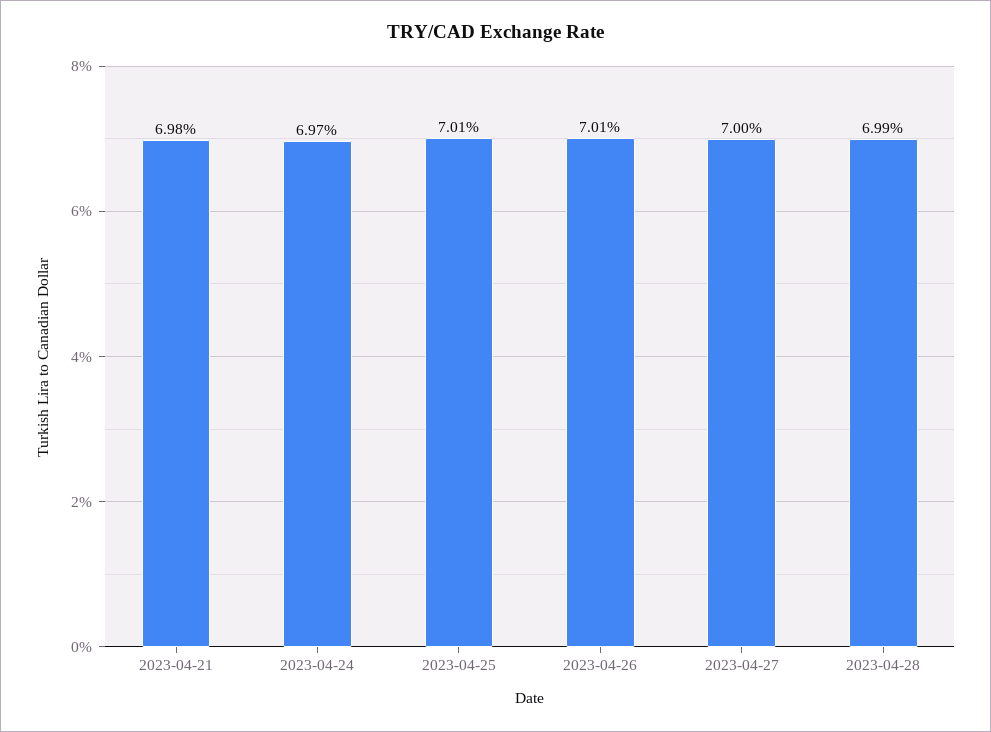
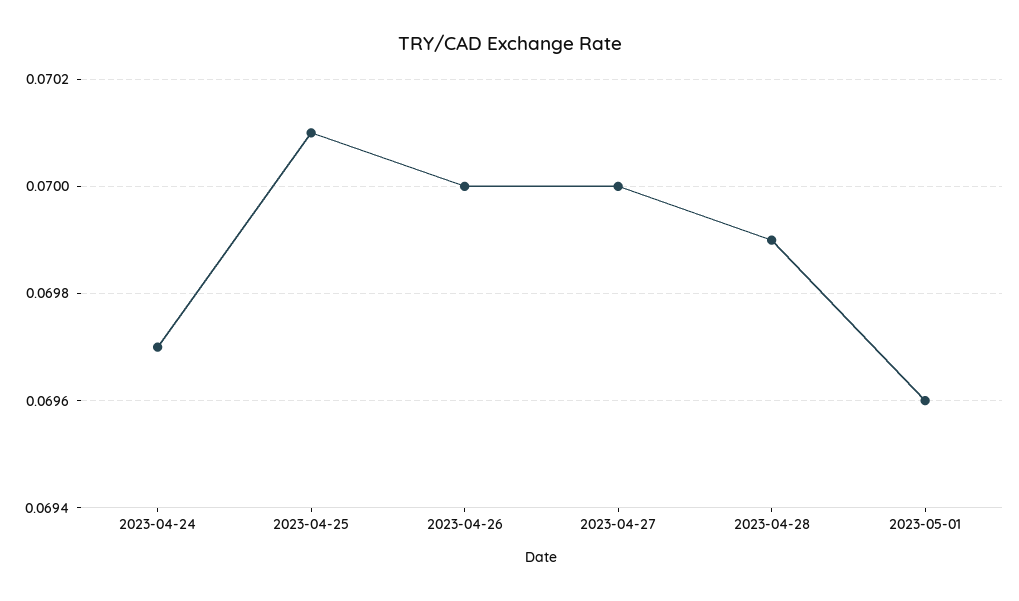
2023-04-21: 0.0698 -> none
2023-04-26: 0.0701 -> 0.07
2023-05-01: none -> 0.0696

